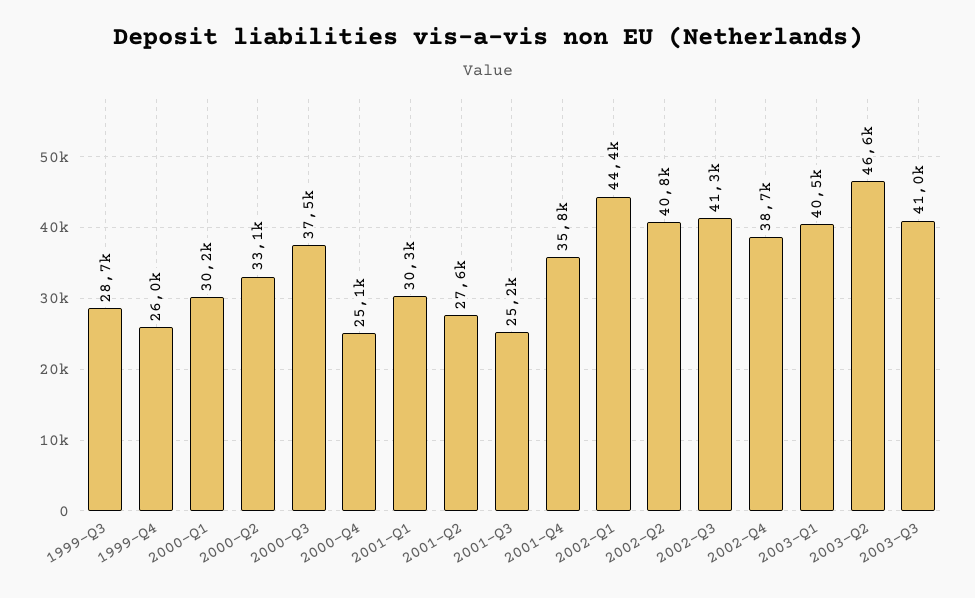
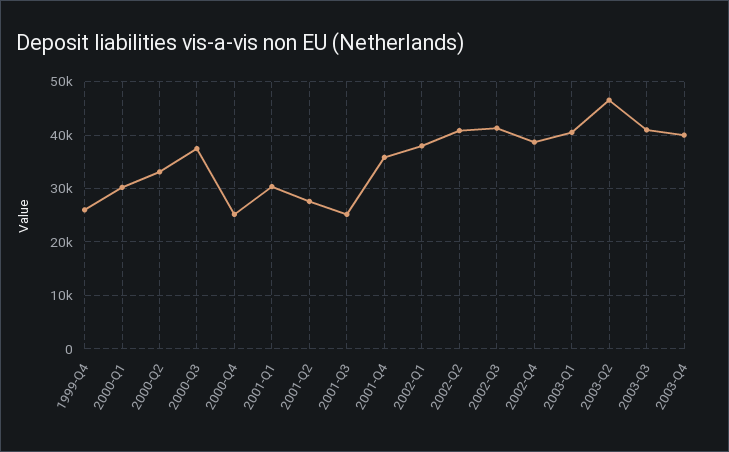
1999-Q3: 28700 -> none
2002-Q1: 44400 -> 38000
2003-Q4: none -> 40000

